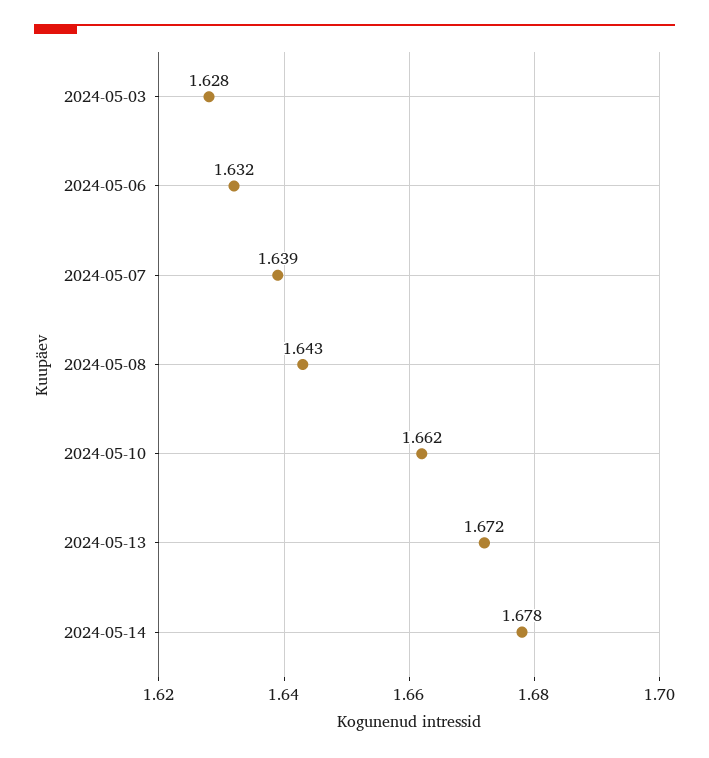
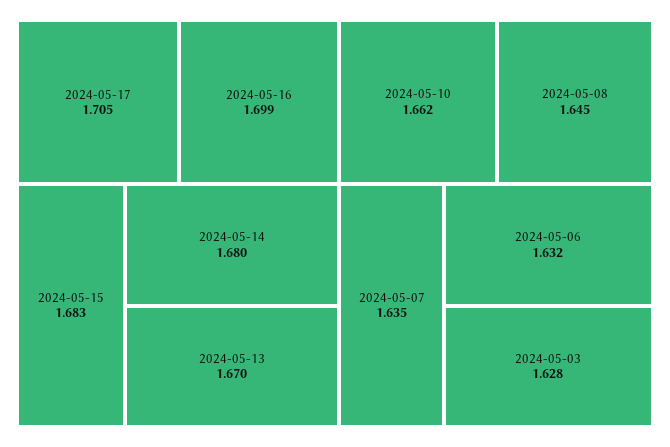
2024-05-07: 1.639 -> 1.635
2024-05-08: 1.643 -> 1.645
2024-05-13: 1.672 -> 1.67
2024-05-14: 1.678 -> 1.68
2024-05-17: none -> 1.705
2024-05-16: none -> 1.699
2024-05-15: none -> 1.683

